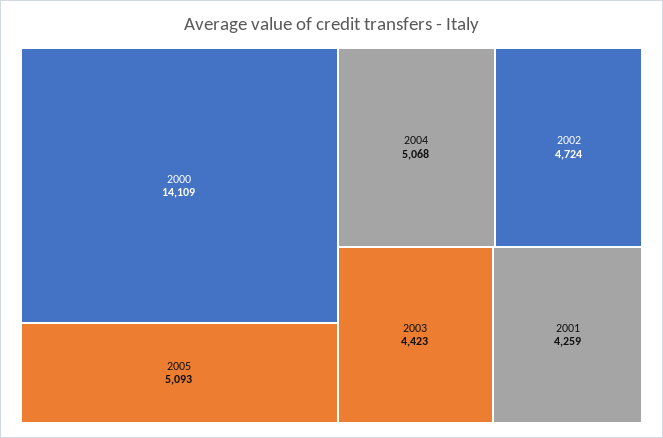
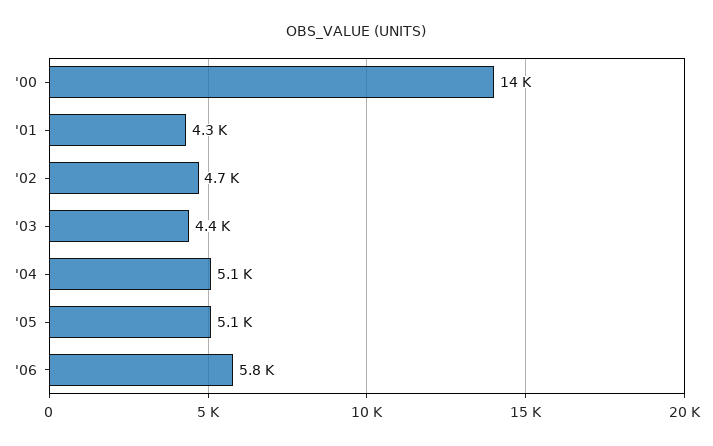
'06: none -> 5800

